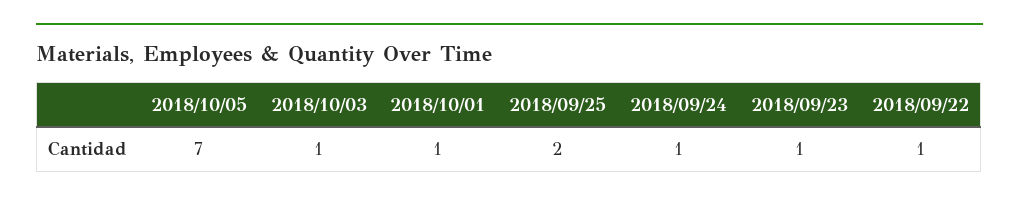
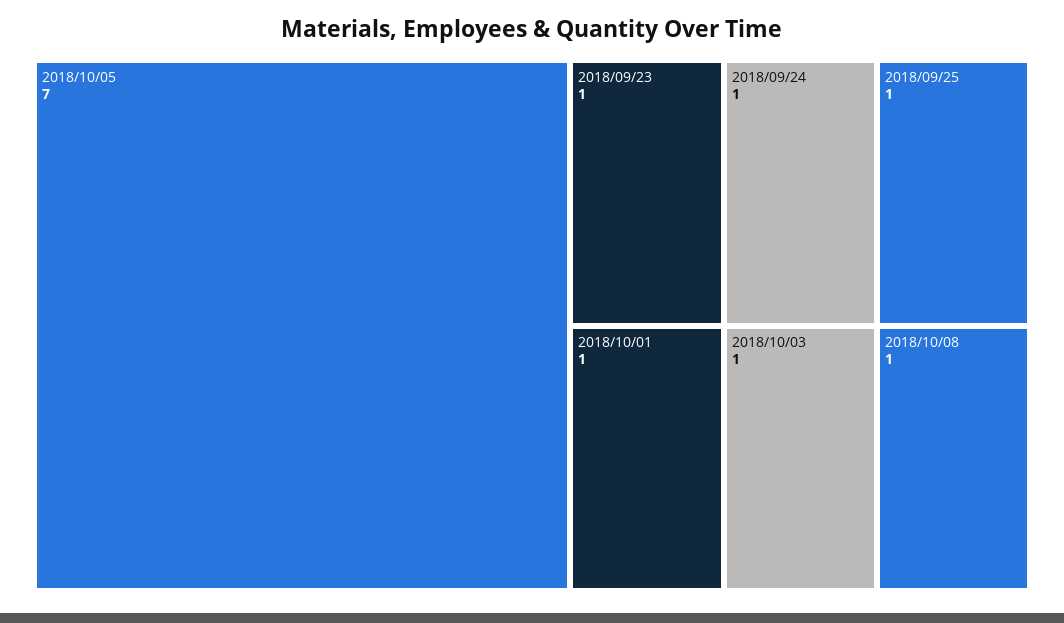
2018/09/25: 2 -> 1
2018/09/22: 1 -> none
2018/10/08: none -> 1

